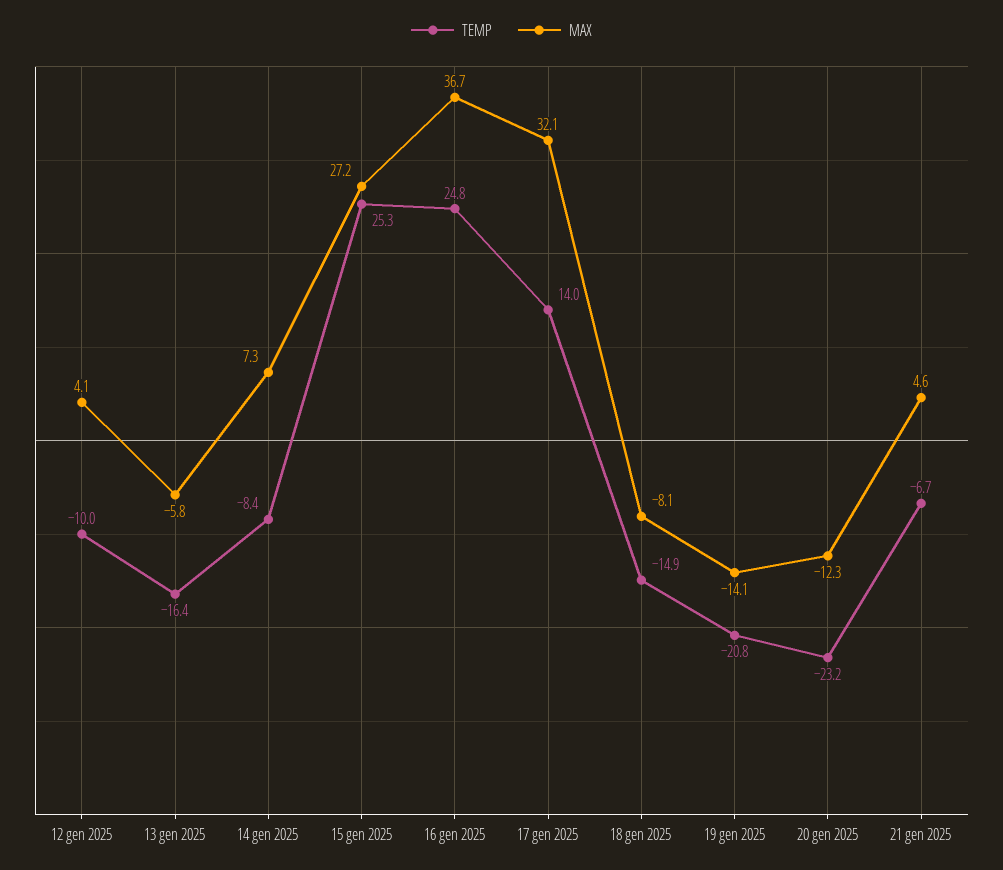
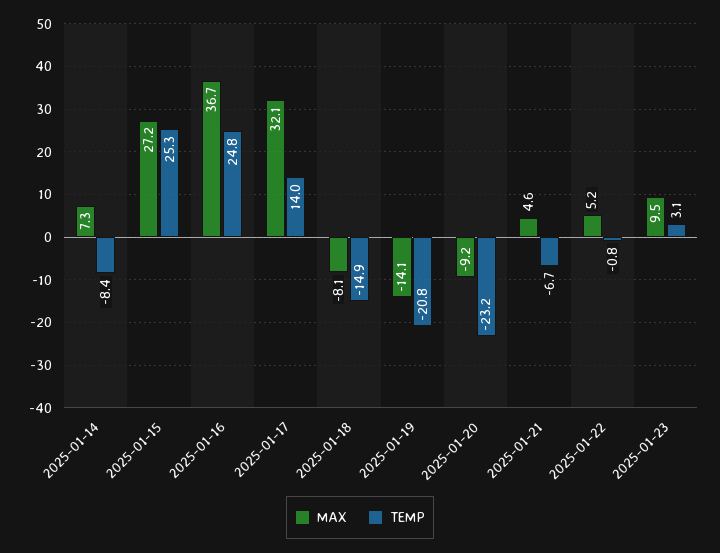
TEMP, 12 gen 2025: -10 -> none
MAX, 12 gen 2025: 4.1 -> none
TEMP, 13 gen 2025: -16.4 -> none
MAX, 13 gen 2025: -5.8 -> none
MAX, 20 gen 2025: -12.3 -> -9.2
MAX, 2025-01-22: none -> 5.2
TEMP, 2025-01-22: none -> -0.8
MAX, 2025-01-23: none -> 9.5
TEMP, 2025-01-23: none -> 3.1

